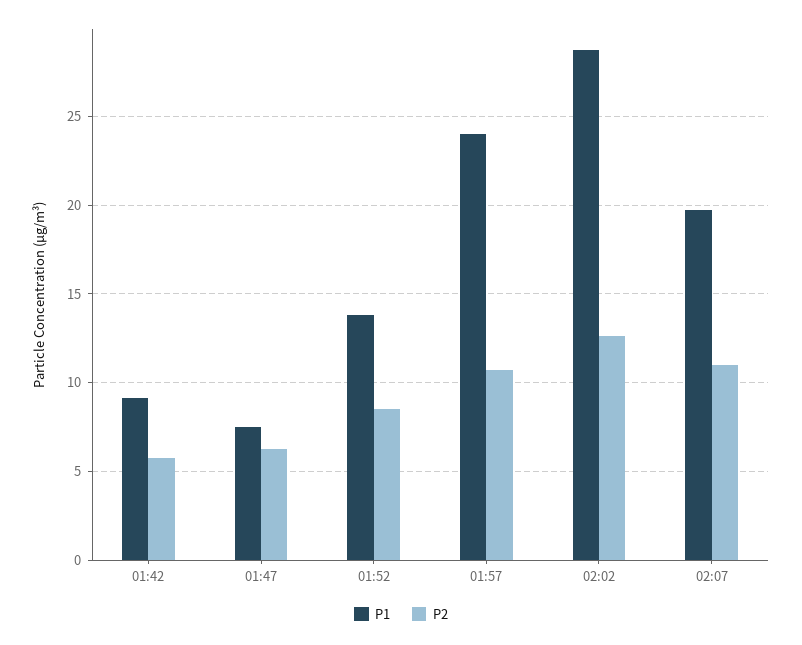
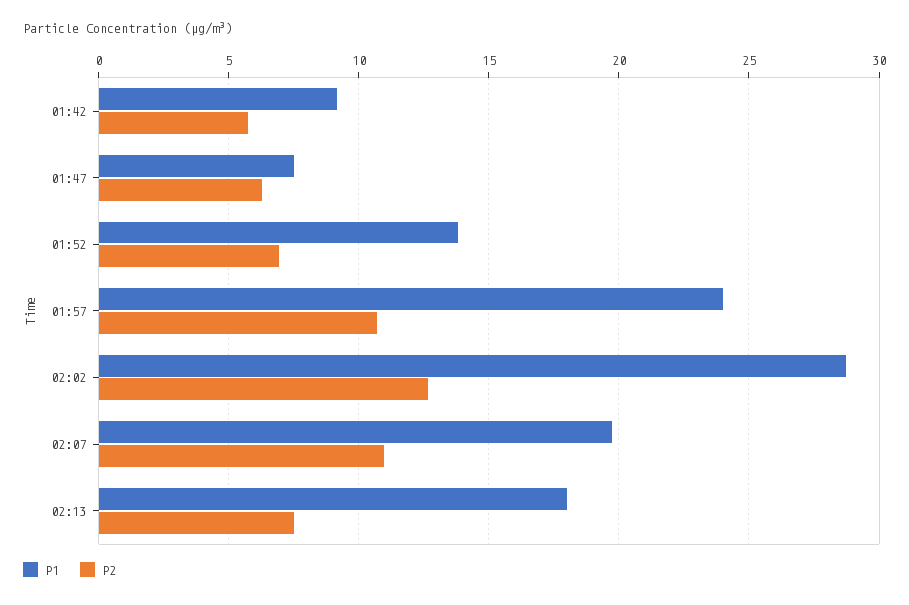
P2, 01:52: 8.5 -> 7
P1, 02:13: none -> 18
P2, 02:13: none -> 7.5

